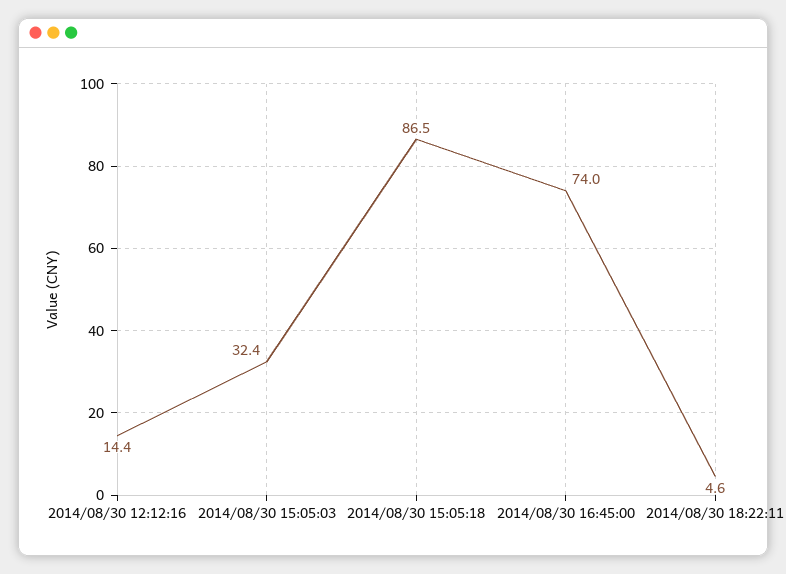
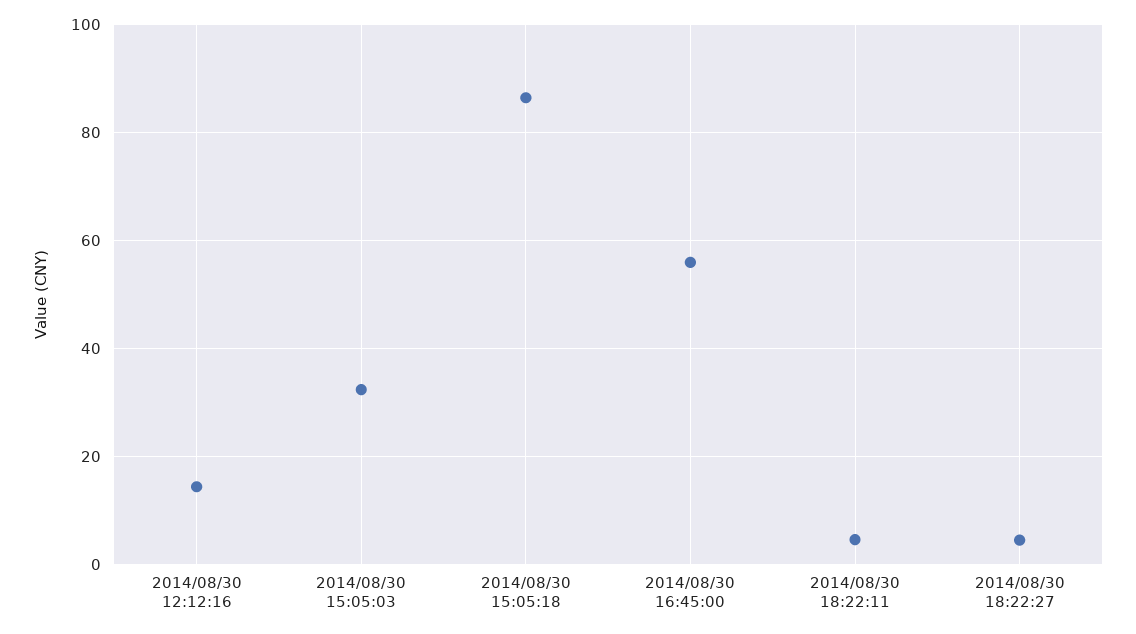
2014/08/30 16:45:00: 74 -> 56
2014/08/30 18:22:27: none -> 4

